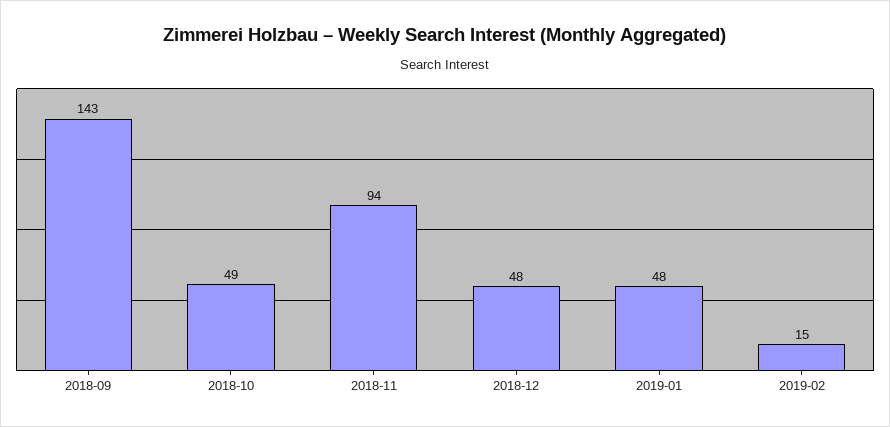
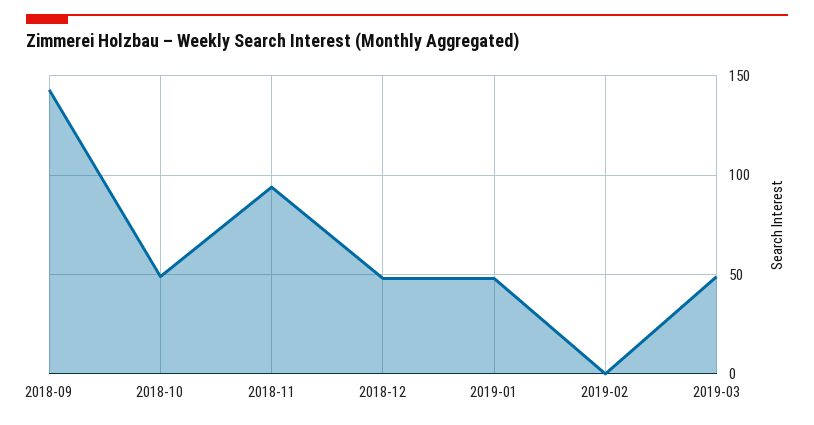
2019-02: 15 -> 0
2019-03: none -> 50

